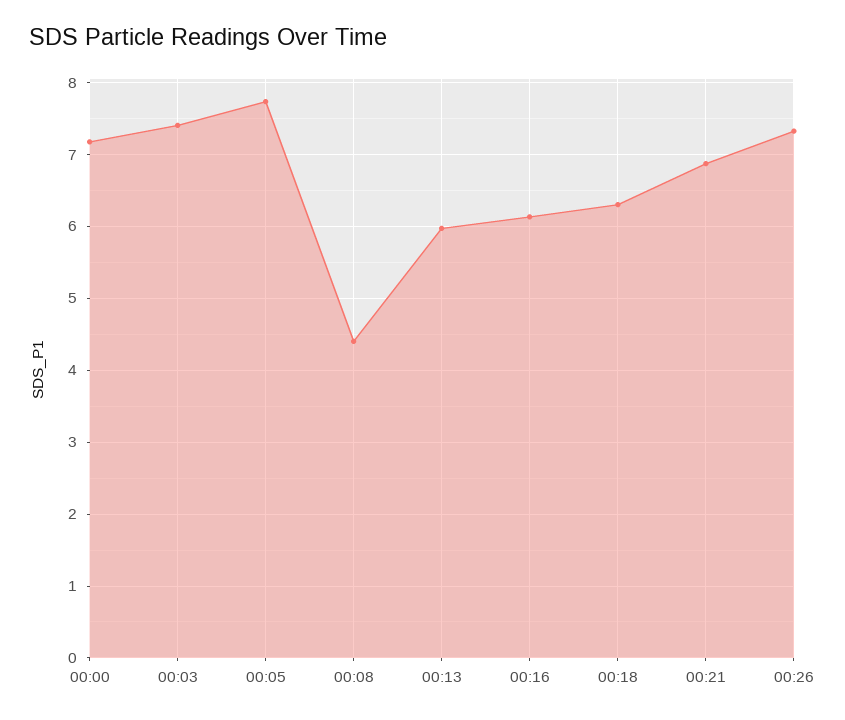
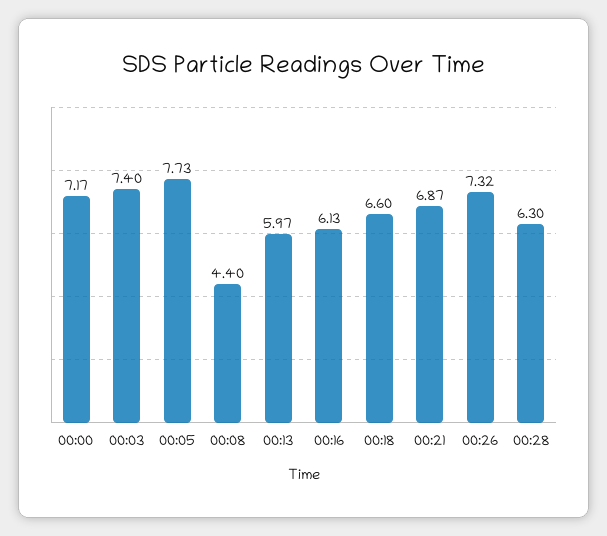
00:18: 6.3 -> 6.6
00:28: none -> 6.3

